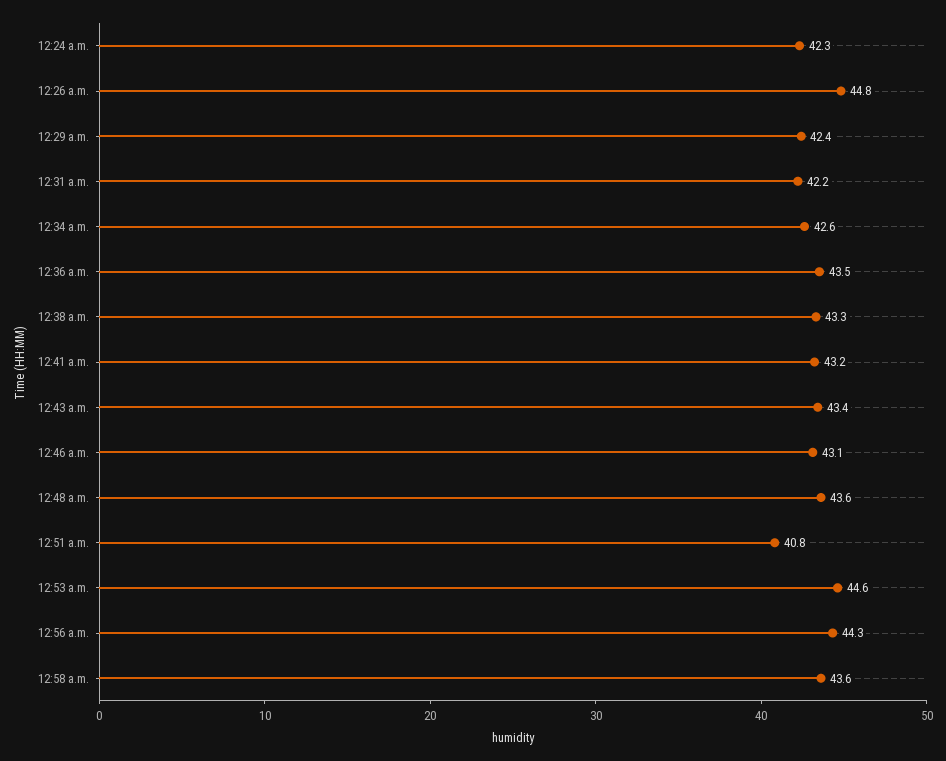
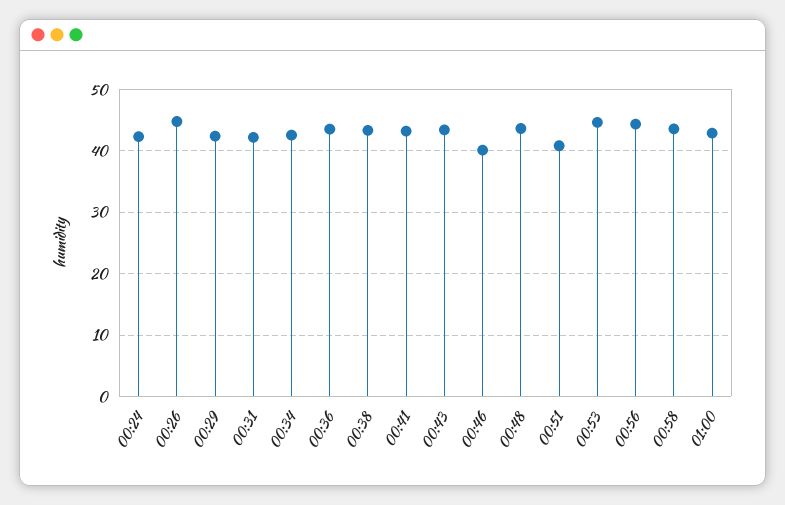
12:46 a.m.: 43.1 -> 40
01:00: none -> 43

